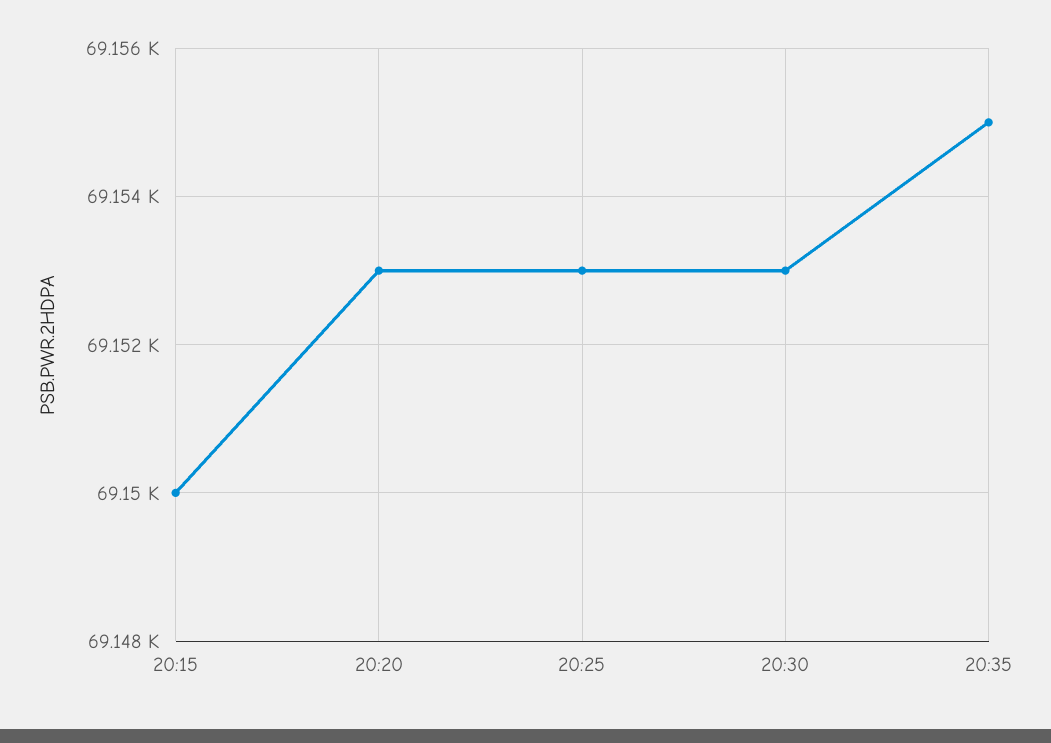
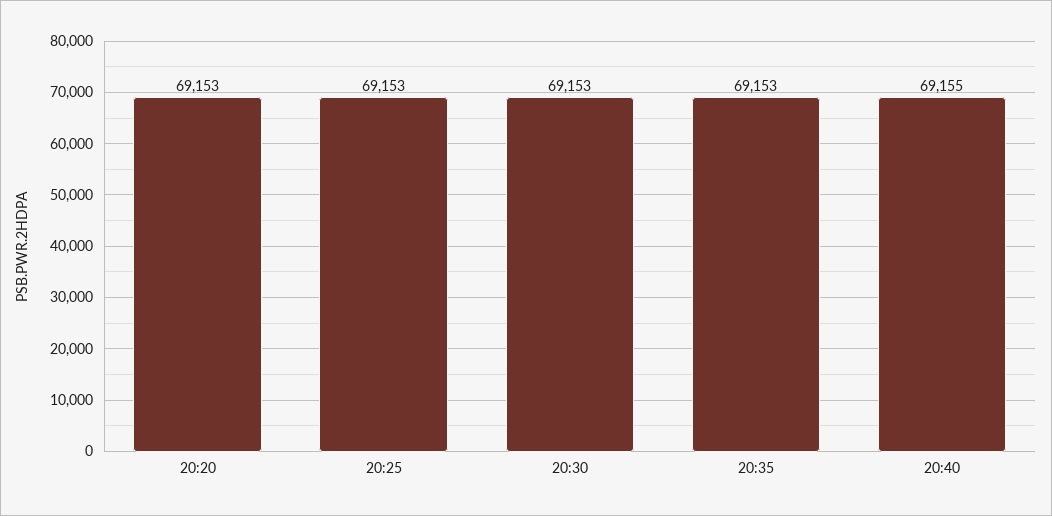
20:15: 69150 -> none
20:35: 69155 -> 69153
20:40: none -> 69155

